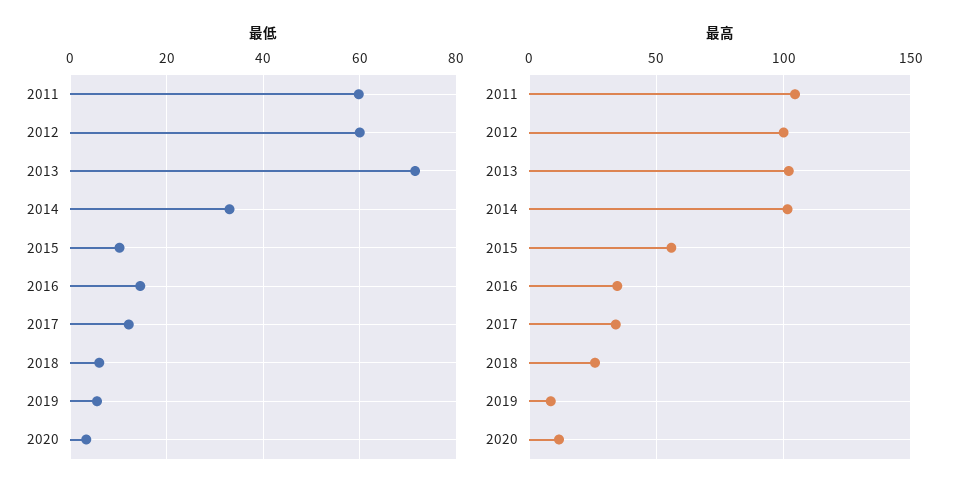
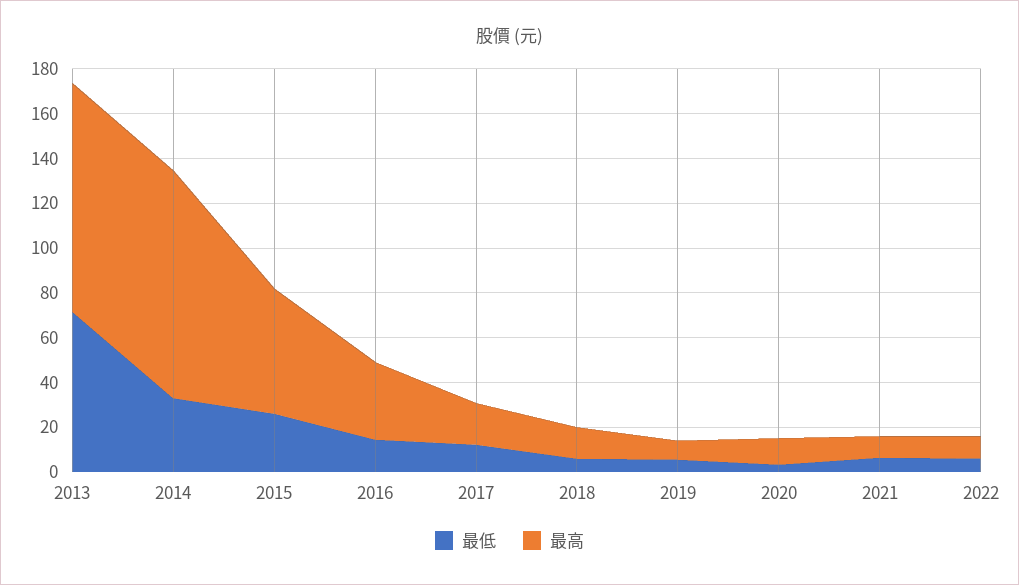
最低, 2011: 60 -> none
最低, 2012: 60 -> none
最低, 2015: 10 -> 25
最高, 2011: 105 -> none
最高, 2012: 100 -> none
最高, 2017: 35 -> 20
最高, 2018: 25 -> 15
最低, 2021: none -> 5
最高, 2021: none -> 10
最低, 2022: none -> 5
最高, 2022: none -> 10

